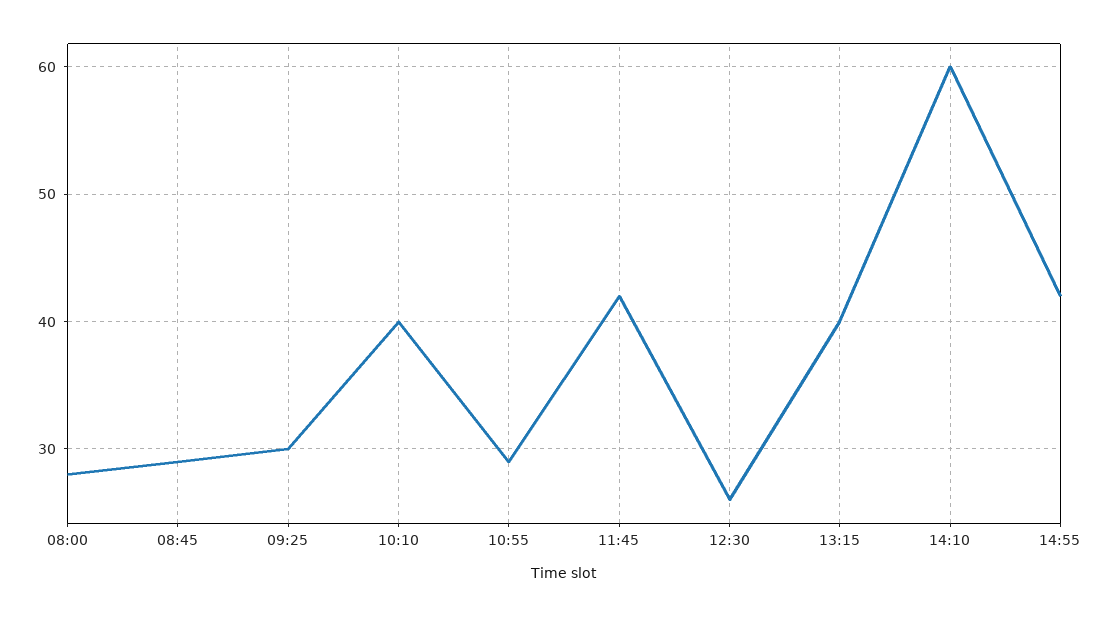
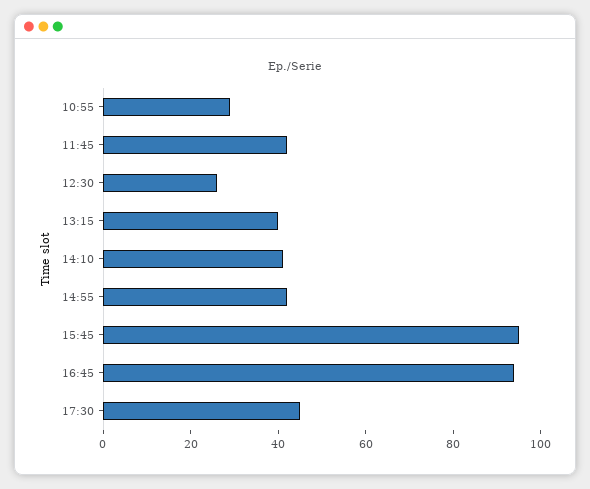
08:00: 28 -> none
08:45: 29 -> none
09:25: 30 -> none
10:10: 40 -> none
14:10: 60 -> 40
15:45: none -> 95
16:45: none -> 95
17:30: none -> 45

